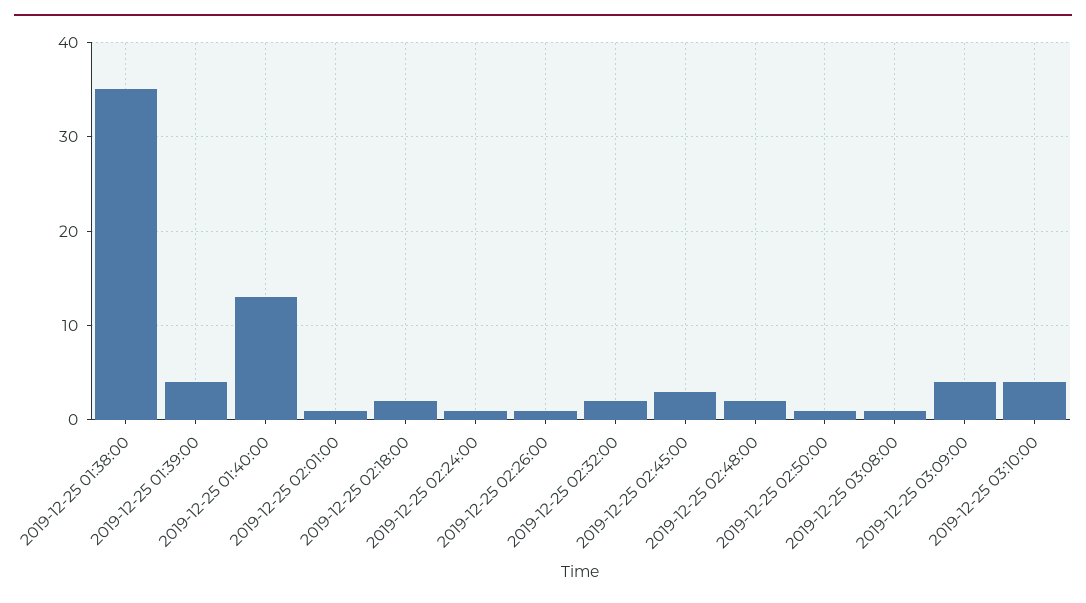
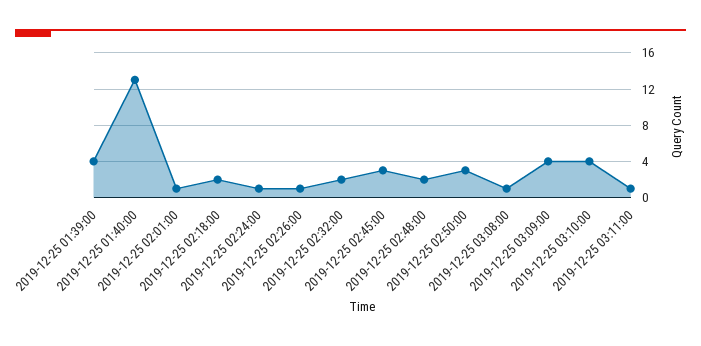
2019-12-25 01:38:00: 35 -> none
2019-12-25 02:50:00: 1 -> 3
2019-12-25 03:11:00: none -> 1

